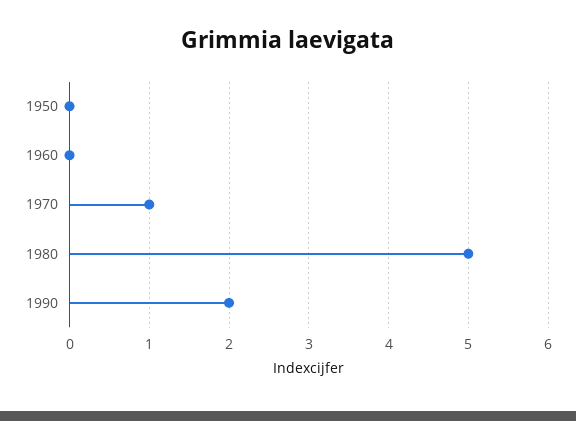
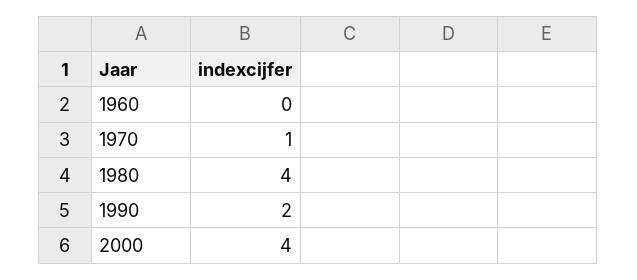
1950: 0 -> none
1980: 5 -> 4
2000: none -> 4

